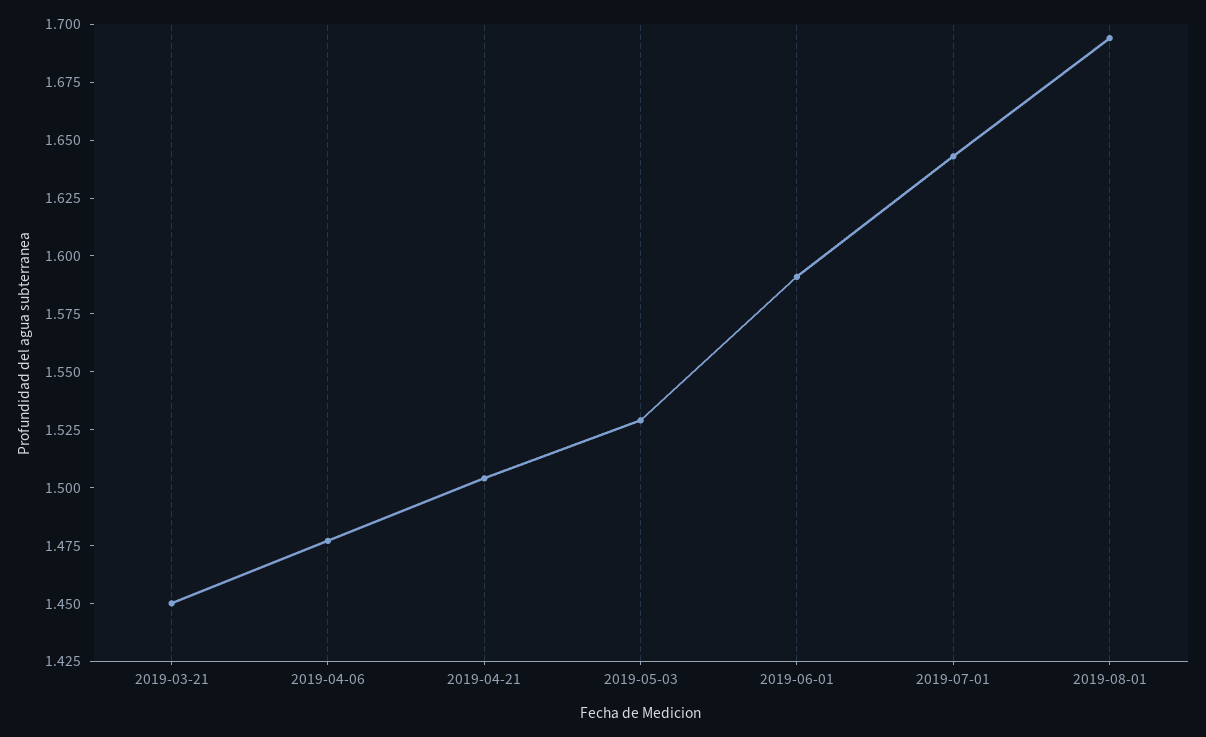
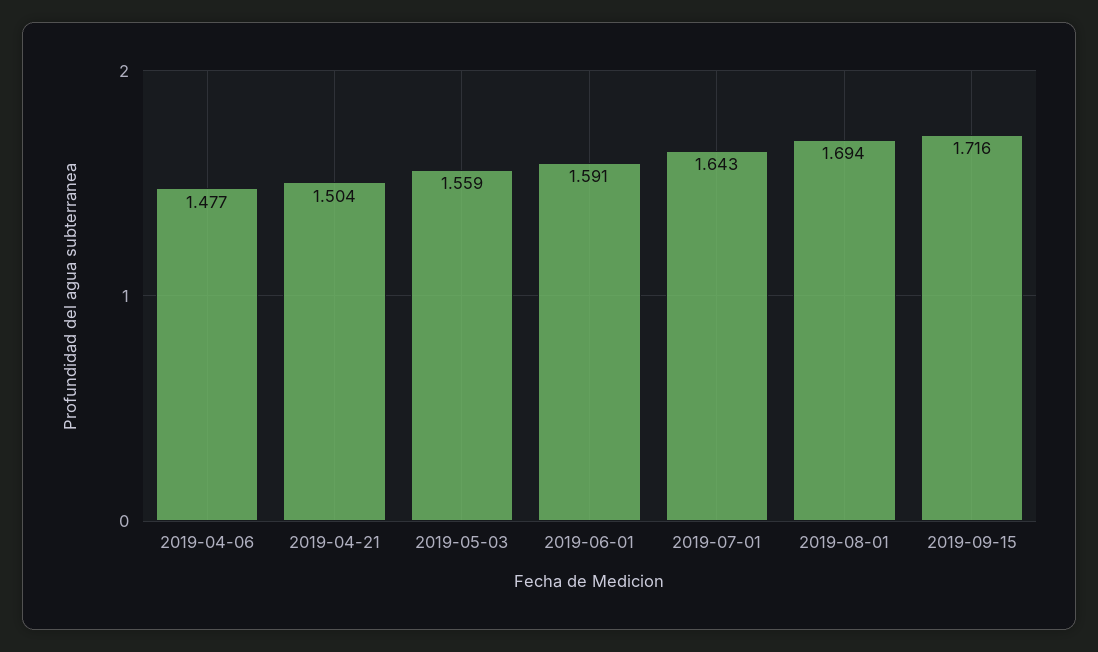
2019-03-21: 1.45 -> none
2019-05-03: 1.53 -> 1.559
2019-09-15: none -> 1.716

